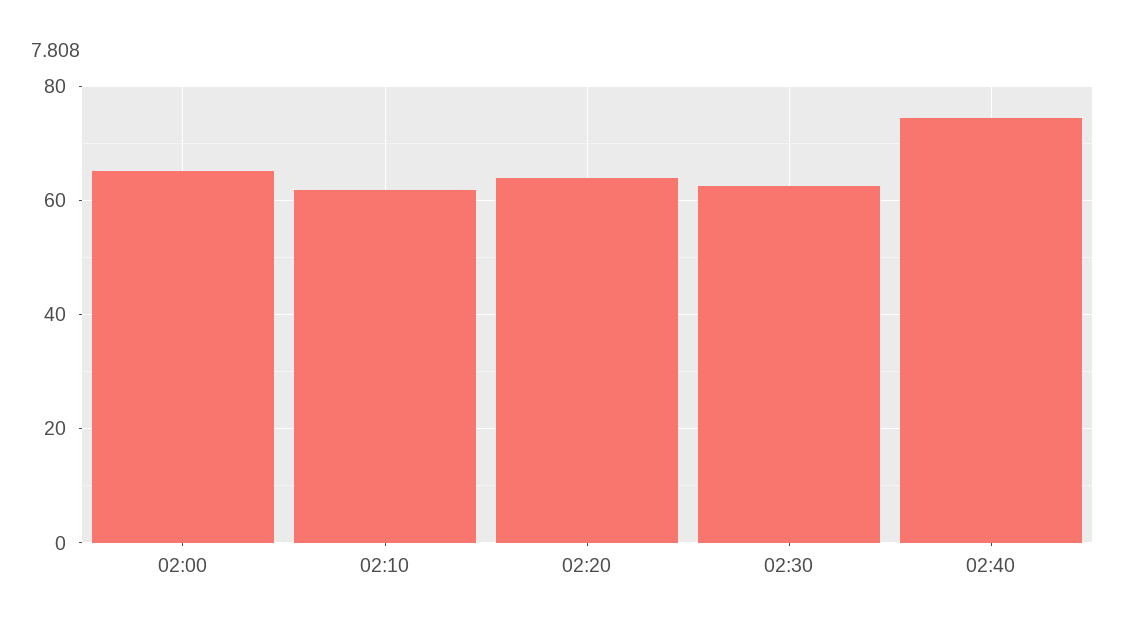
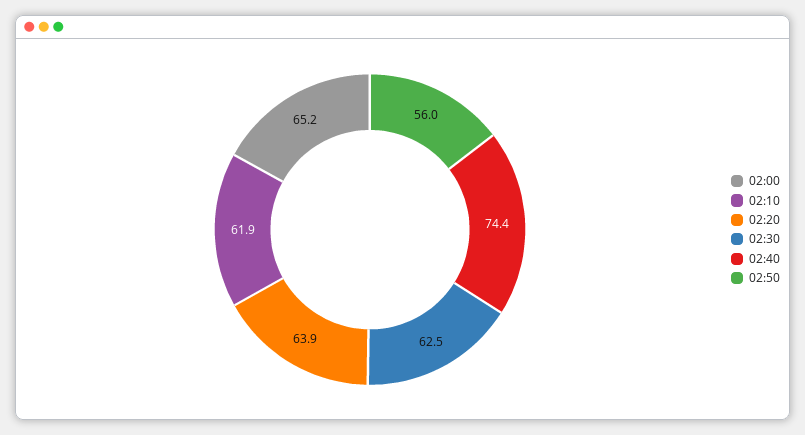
02:50: none -> 56

